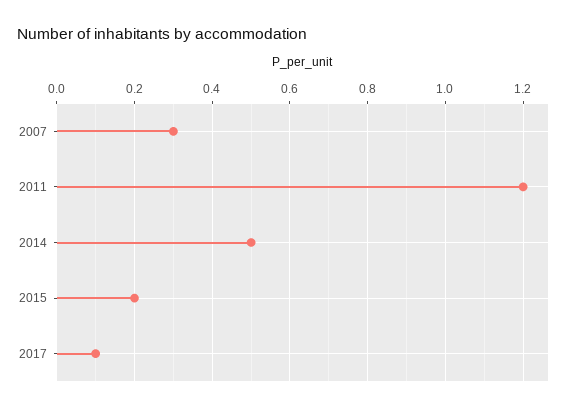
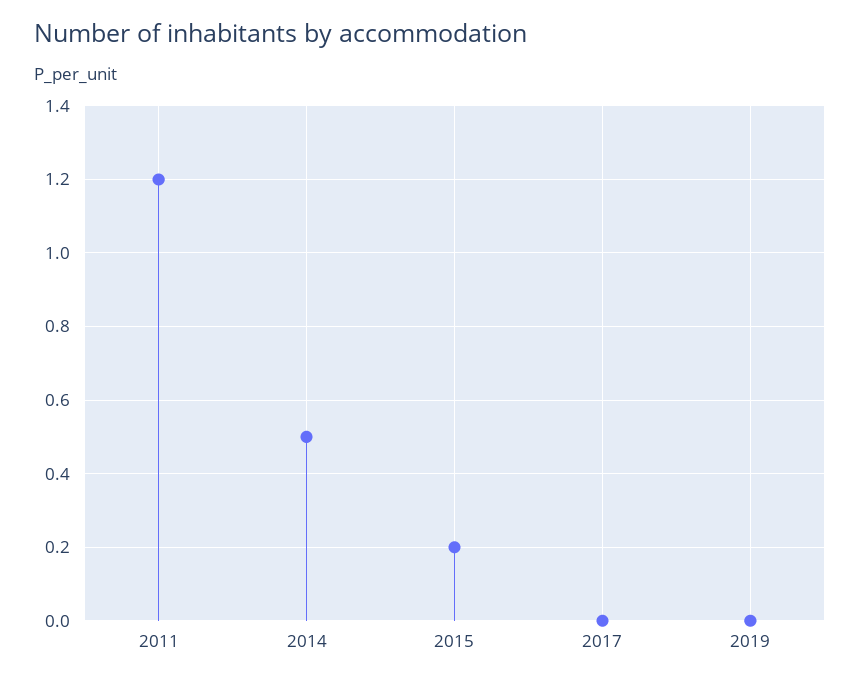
2007: 0.3 -> none
2017: 0.1 -> 0
2019: none -> 0

